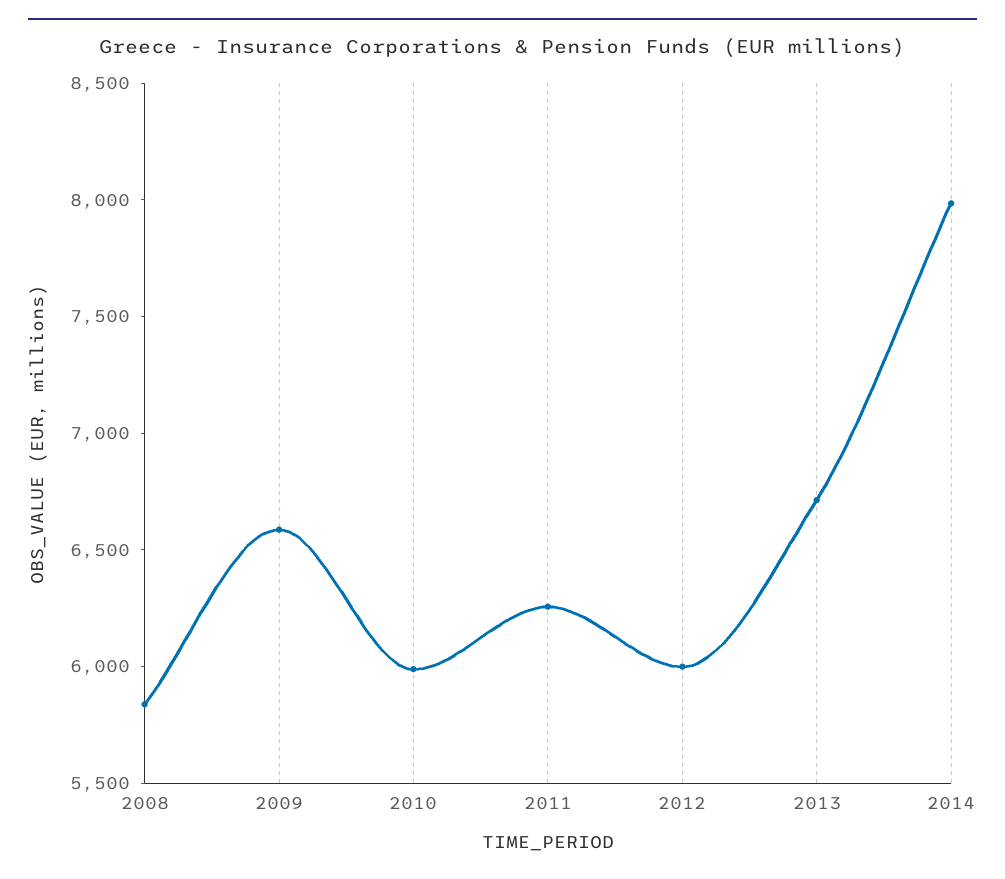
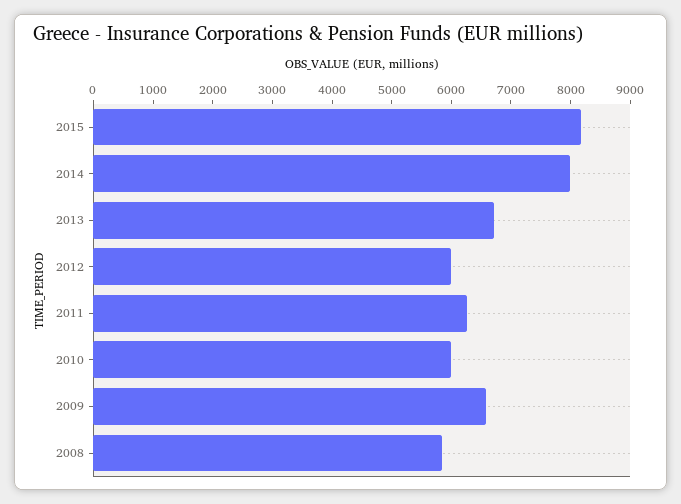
2015: none -> 8200

